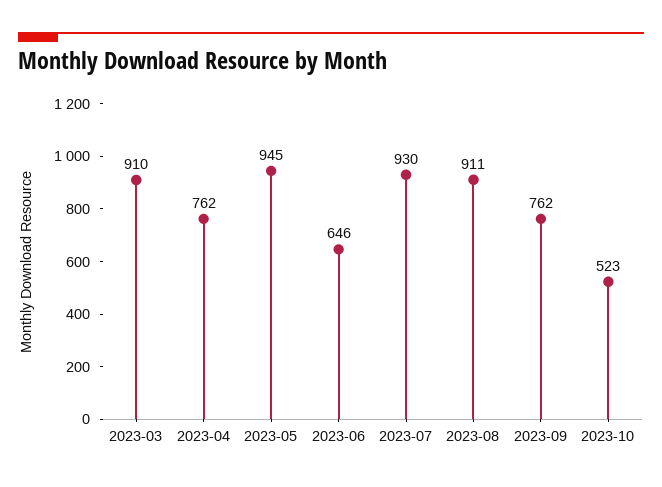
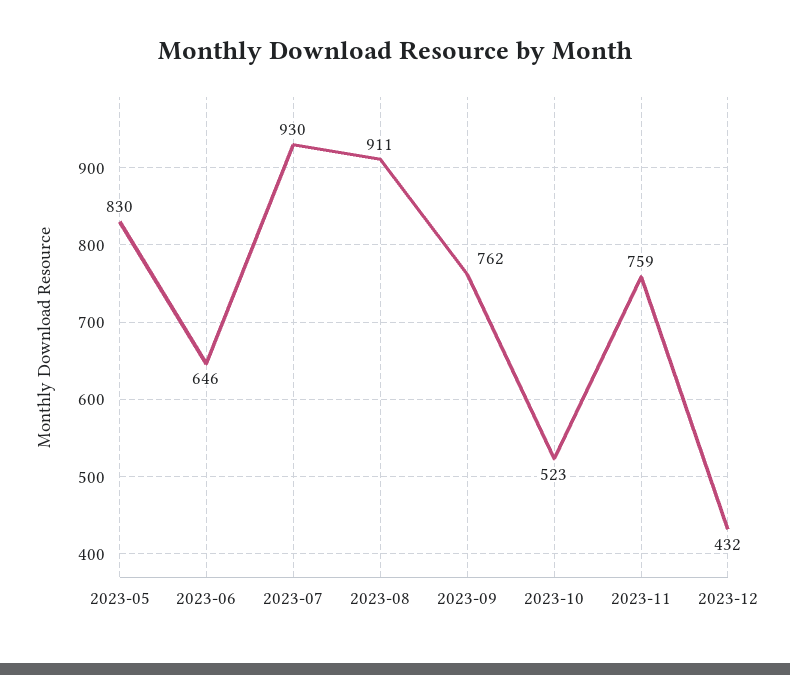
2023-03: 910 -> none
2023-04: 762 -> none
2023-05: 945 -> 830
2023-11: none -> 759
2023-12: none -> 432

